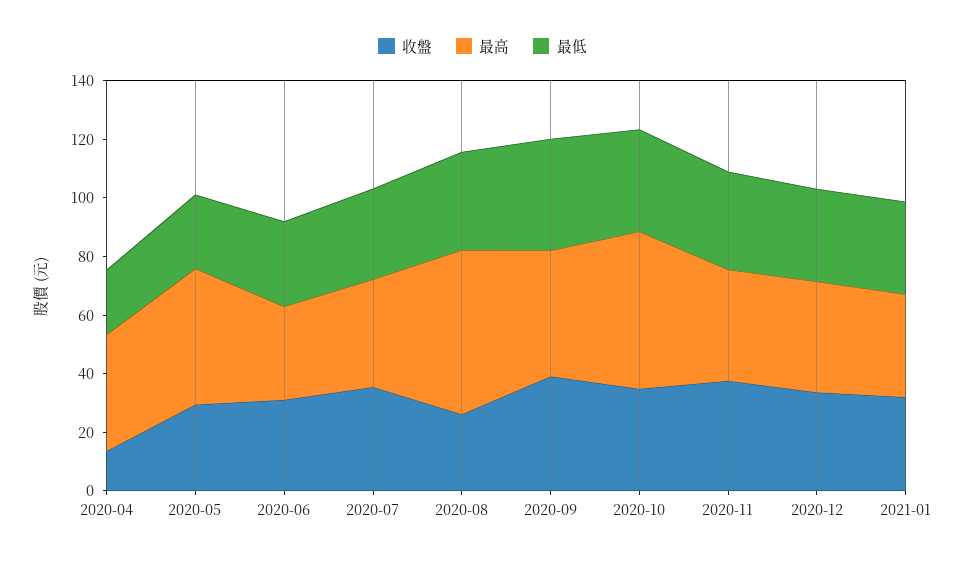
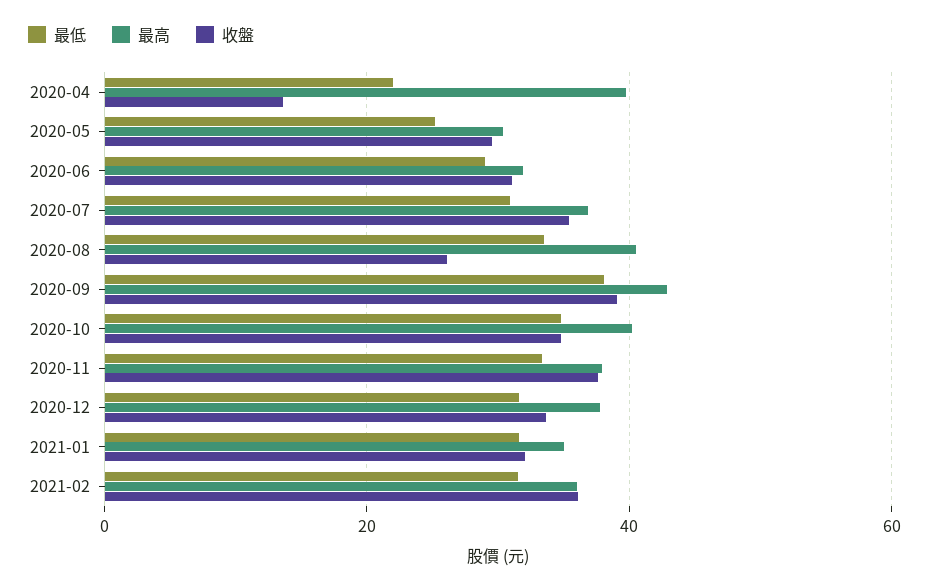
最高, 2020-05: 45 -> 30
最高, 2020-08: 55 -> 40
最高, 2020-10: 55 -> 40
最低, 2021-02: none -> 32
最高, 2021-02: none -> 36
收盤, 2021-02: none -> 36

